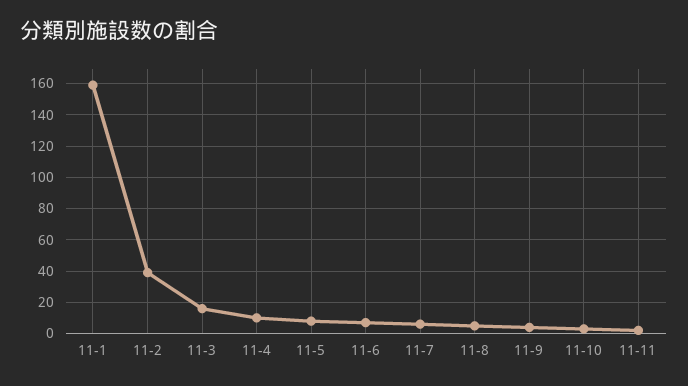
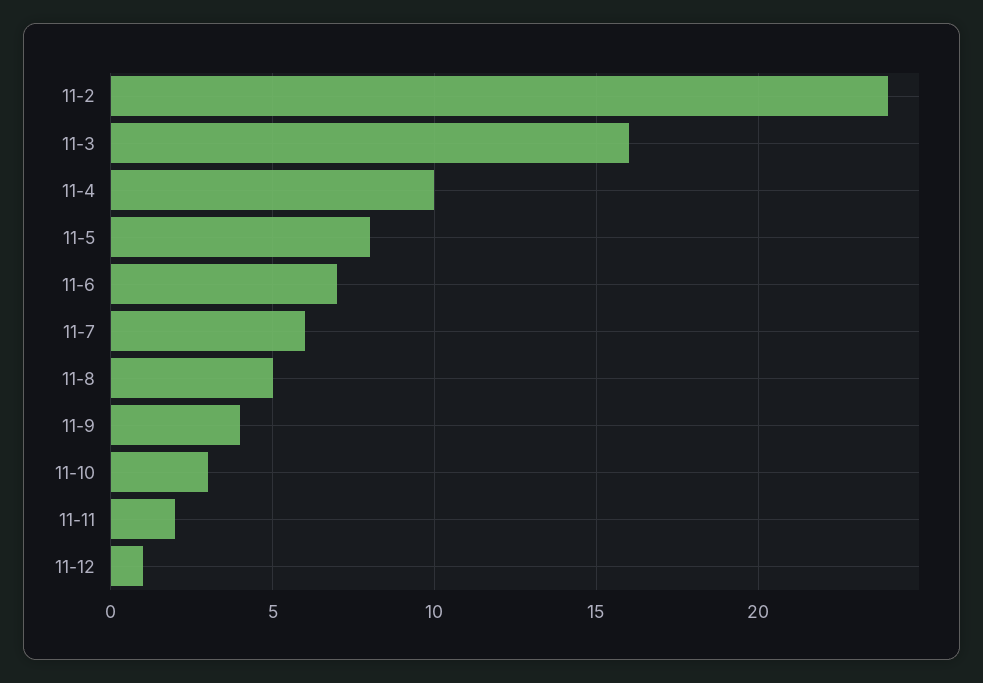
11-1: 160 -> none
11-2: 40 -> 24
11-12: none -> 1

